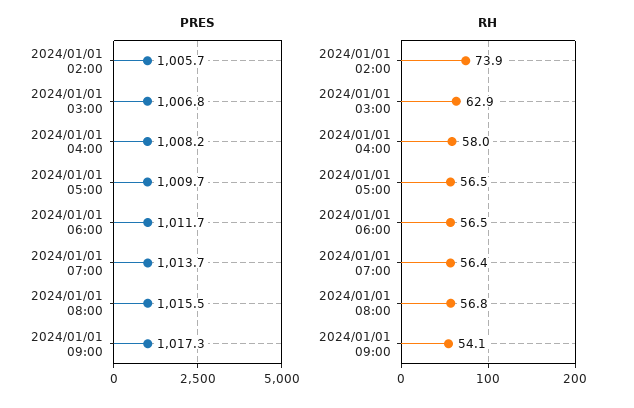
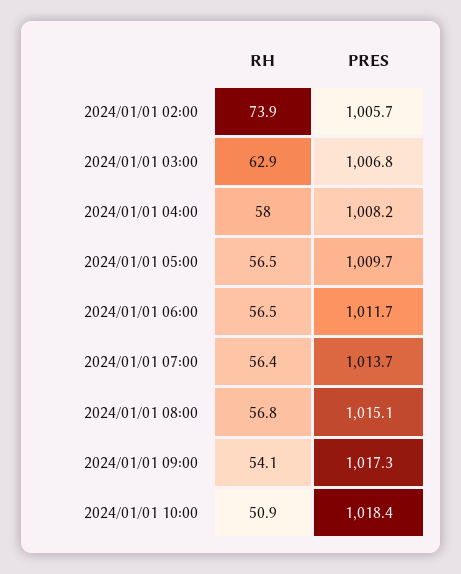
PRES, 2024/01/01 08:00: 1015.5 -> 1015.1
RH, 2024/01/01 10:00: none -> 50.9
PRES, 2024/01/01 10:00: none -> 1018.4

